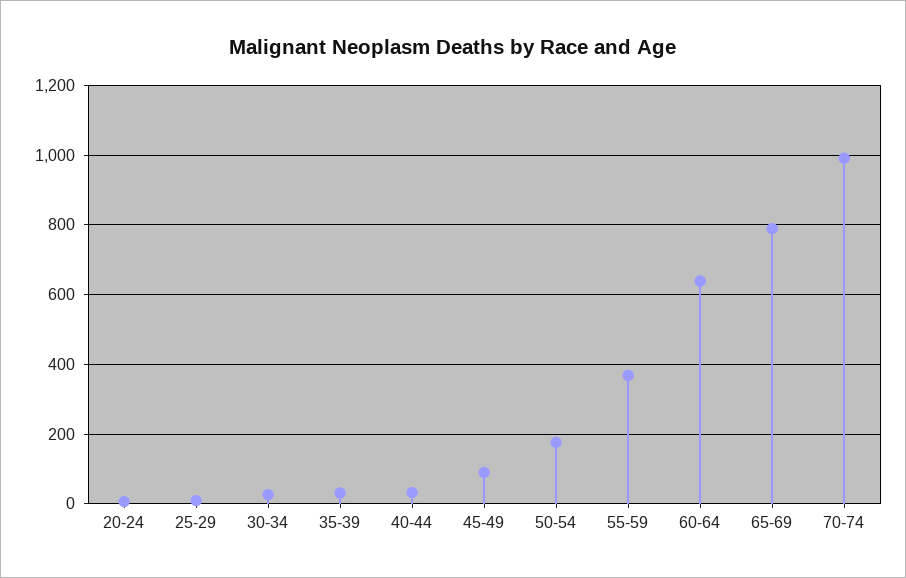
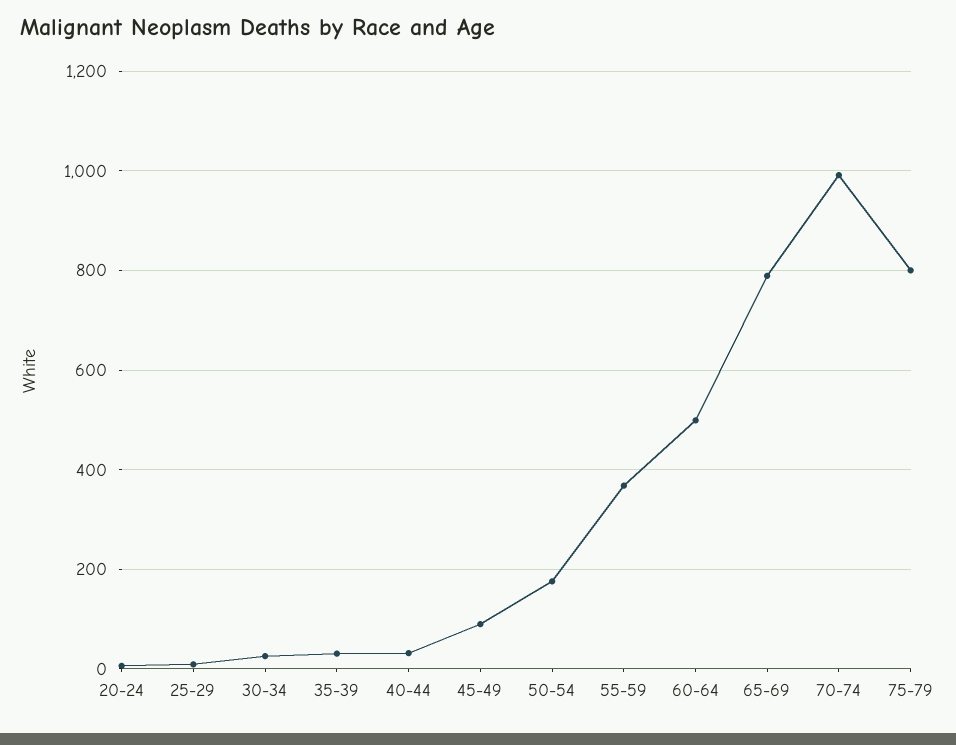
60-64: 640 -> 500
75-79: none -> 800

